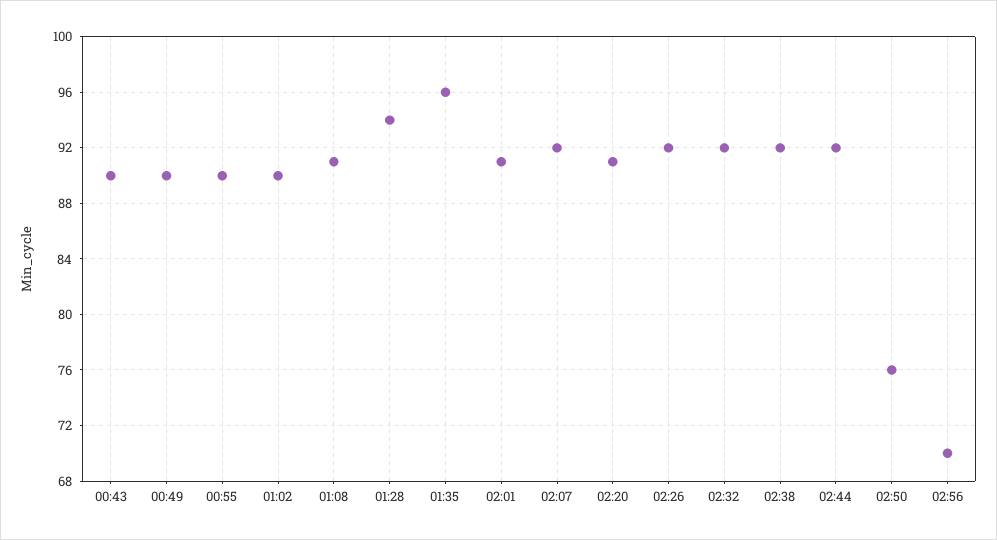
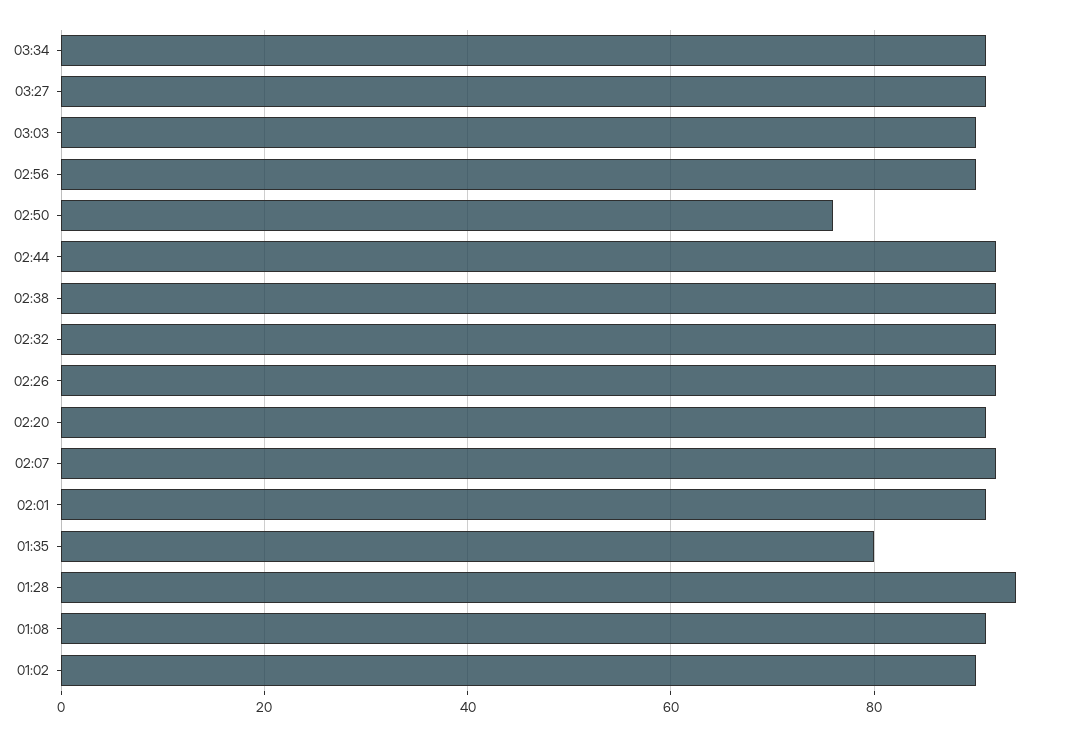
00:43: 90 -> none
00:49: 90 -> none
00:55: 90 -> none
01:35: 96 -> 80
02:56: 70 -> 90
03:34: none -> 90
03:27: none -> 90
03:03: none -> 90

